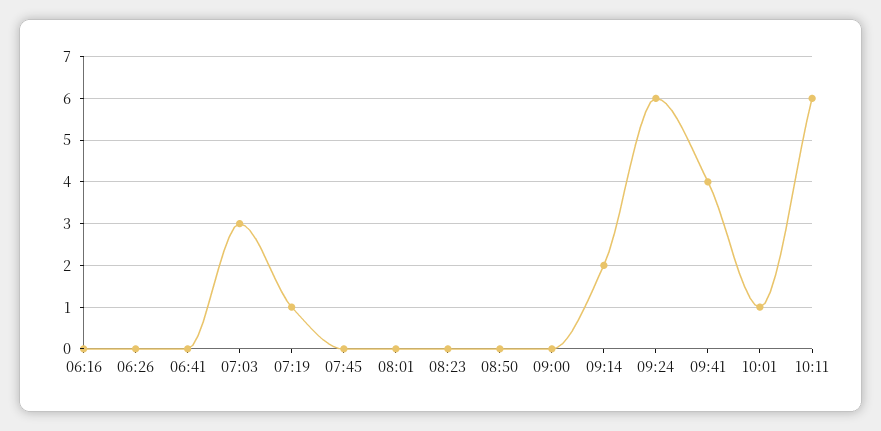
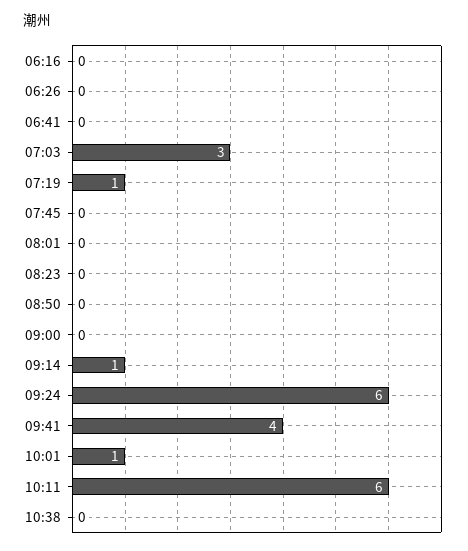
09:14: 2 -> 1
10:38: none -> 0

